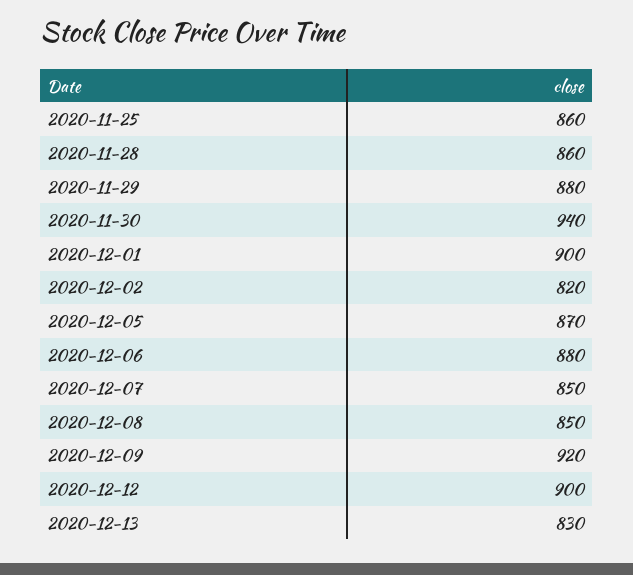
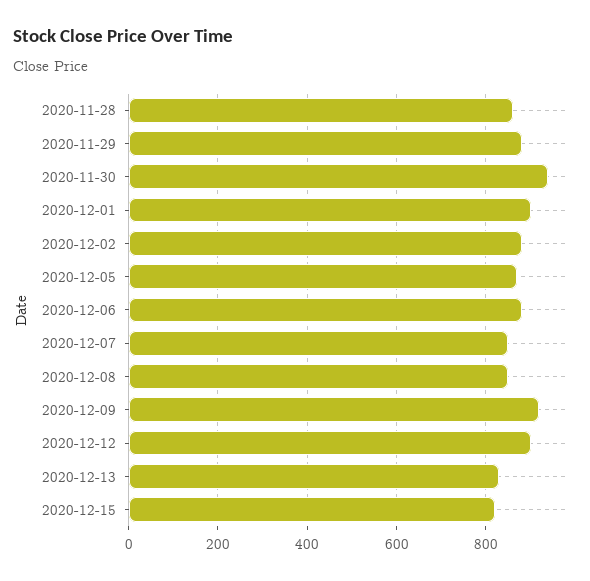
2020-11-25: 860 -> none
2020-12-02: 820 -> 880
2020-12-15: none -> 820

